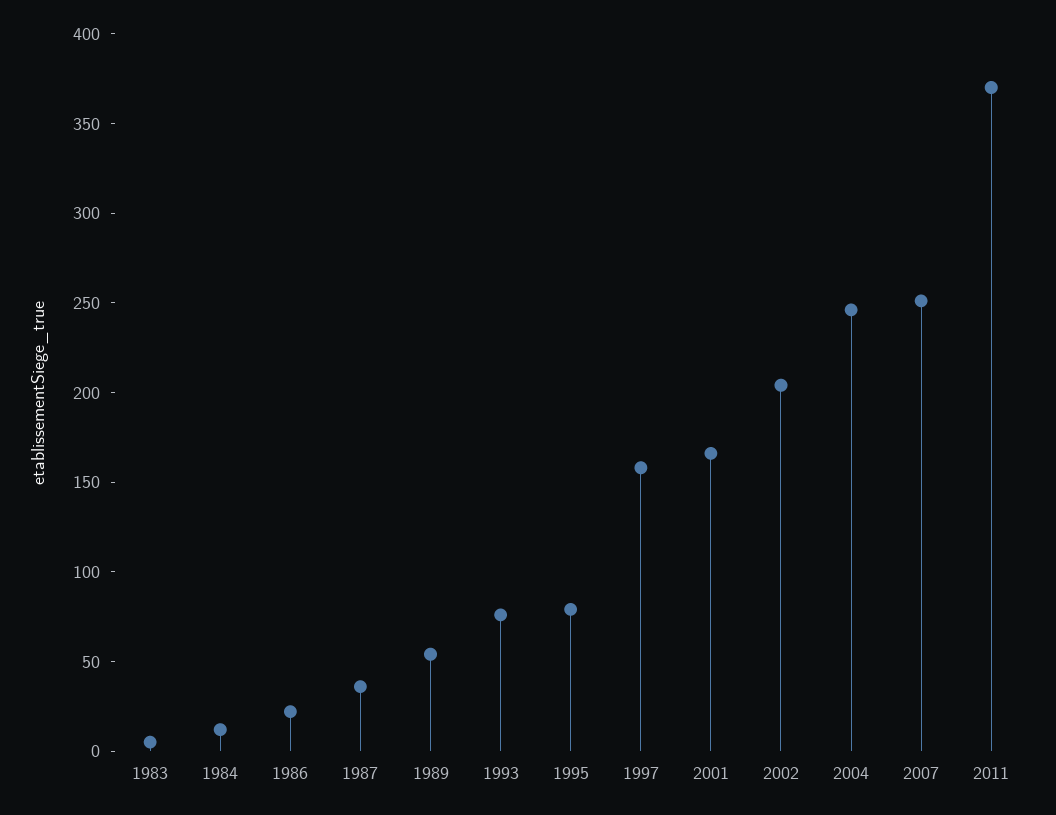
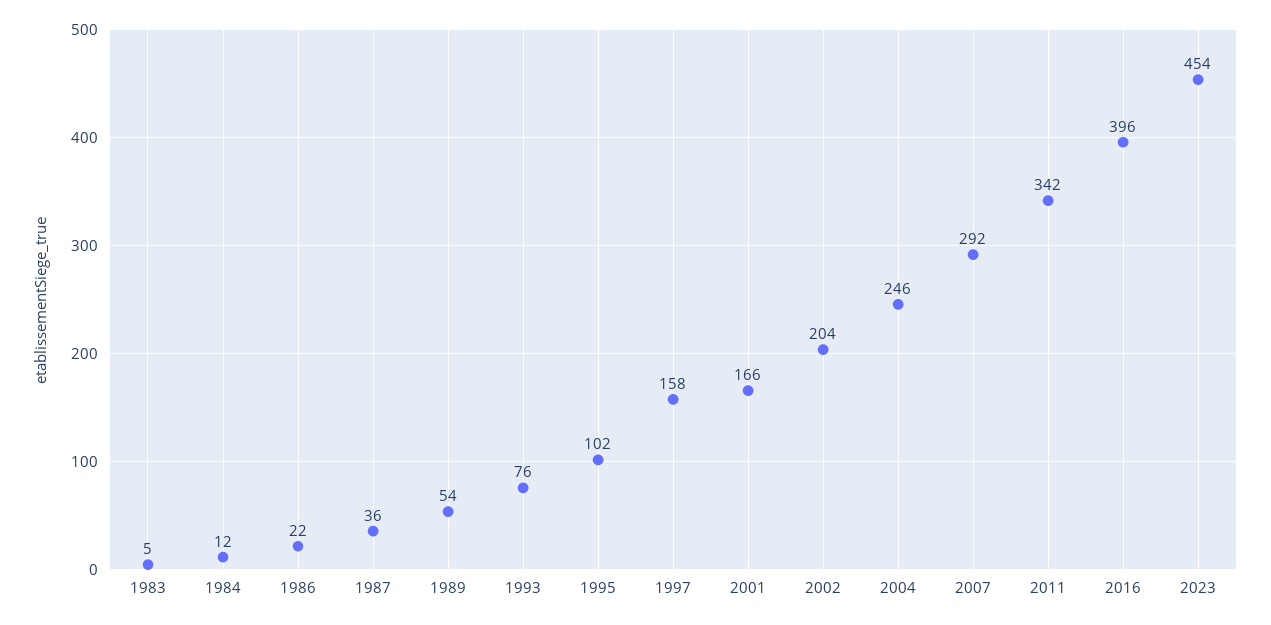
1995: 80 -> 102
2007: 250 -> 292
2011: 370 -> 342
2016: none -> 396
2023: none -> 454

